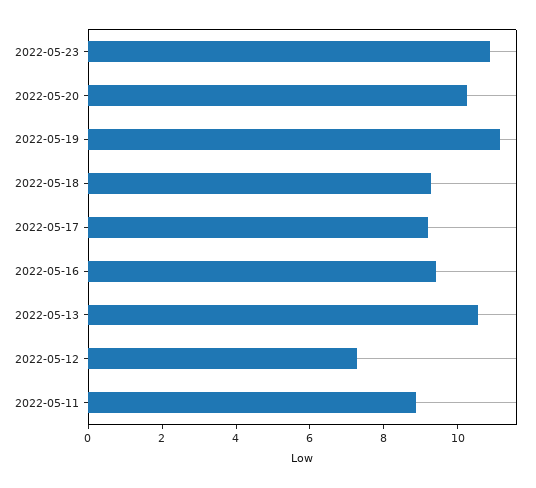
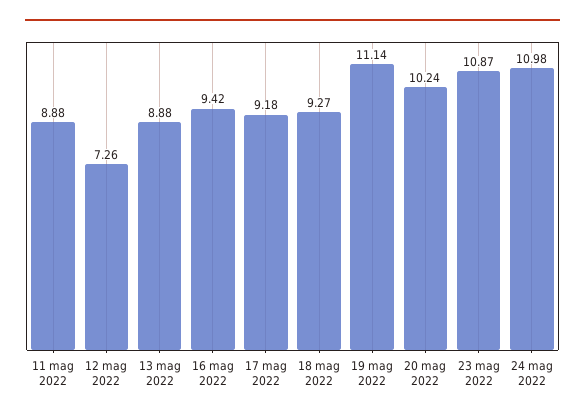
2022-05-13: 10.5 -> 8.88
24 mag 2022: none -> 10.98

